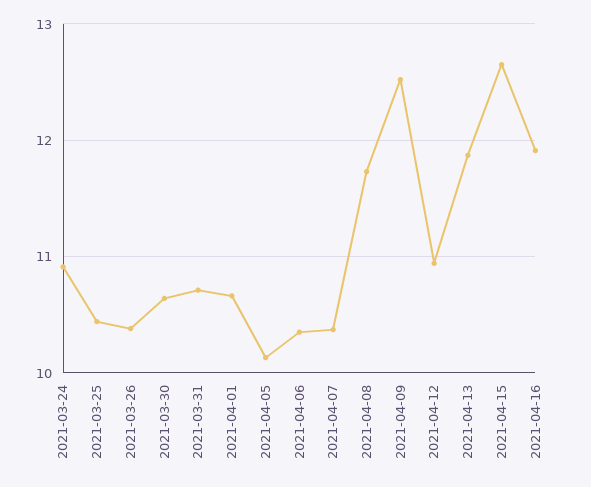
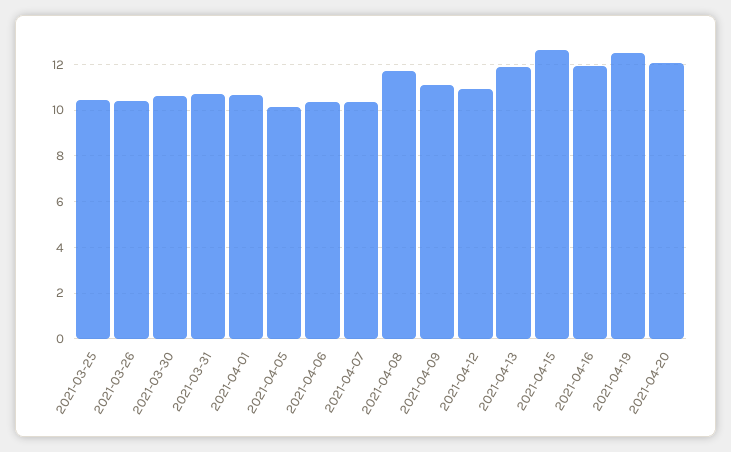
2021-03-24: 10.9 -> none
2021-04-09: 12.5 -> 11
2021-04-19: none -> 12.5
2021-04-20: none -> 12

